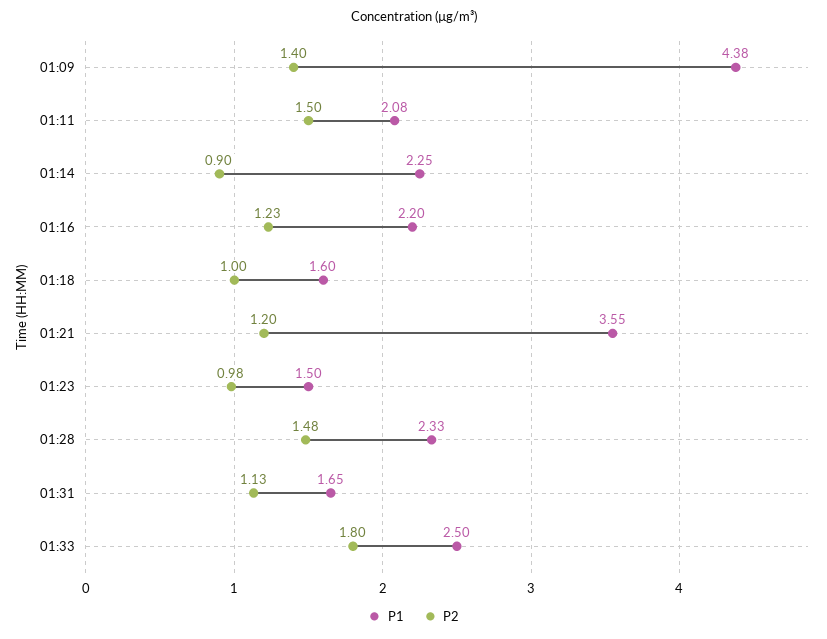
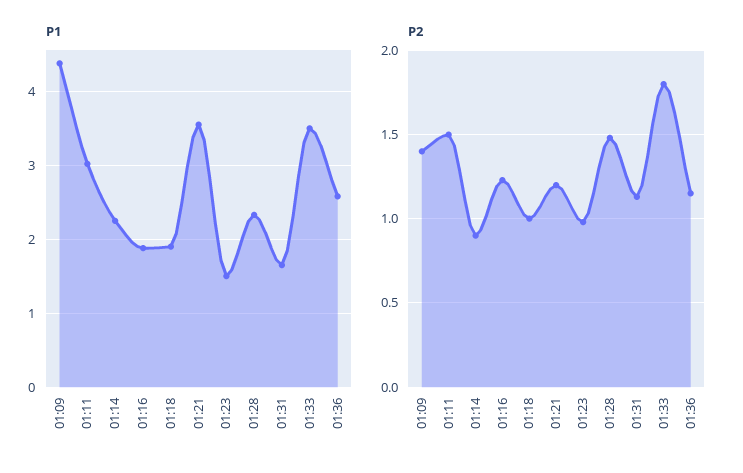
P1, 01:11: 2.08 -> 3
P1, 01:16: 2.2 -> 1.9
P1, 01:18: 1.6 -> 1.9
P1, 01:33: 2.5 -> 3.5
P1, 01:36: none -> 2.6
P2, 01:36: none -> 1.15

